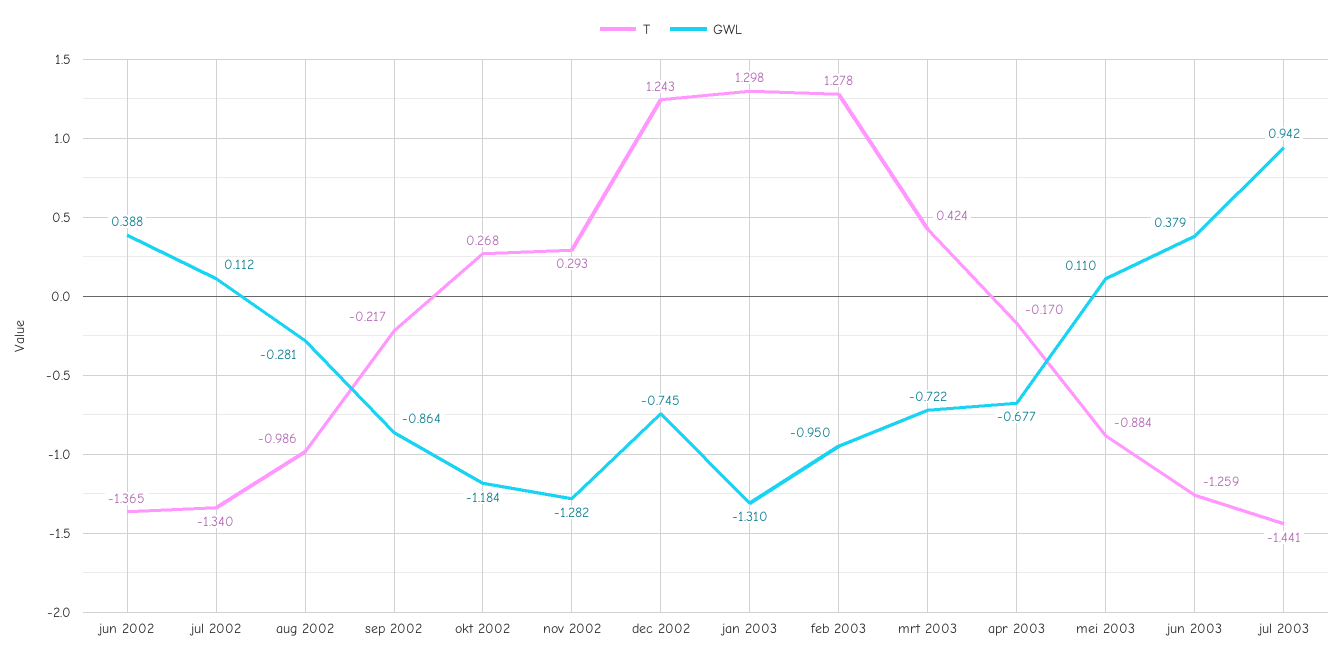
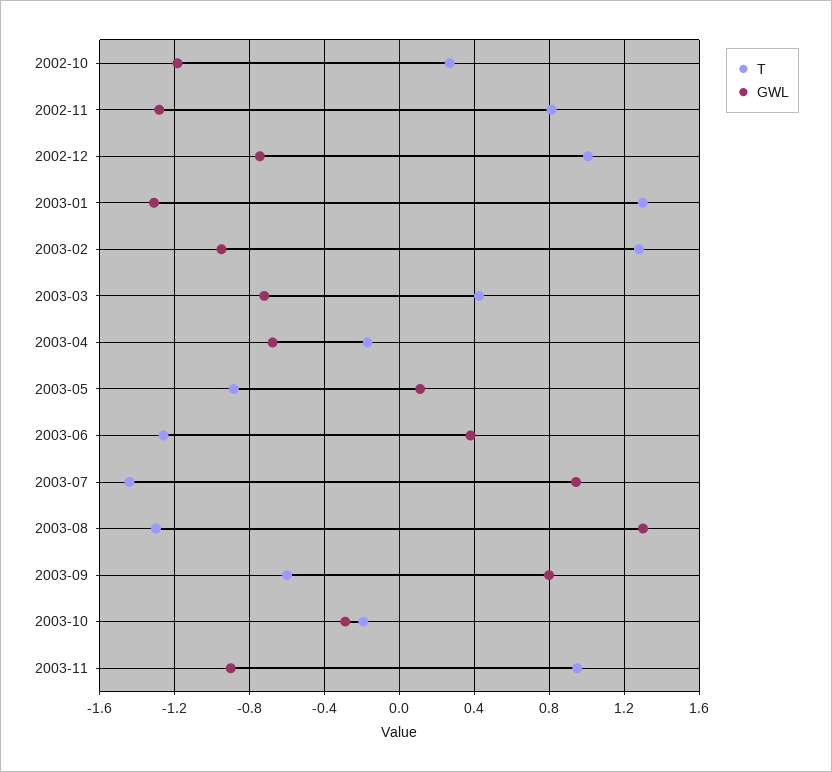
T, jun 2002: -1.365 -> none
GWL, jun 2002: 0.388 -> none
T, jul 2002: -1.34 -> none
GWL, jul 2002: 0.112 -> none
T, aug 2002: -0.986 -> none
GWL, aug 2002: -0.281 -> none
T, sep 2002: -0.217 -> none
GWL, sep 2002: -0.864 -> none
T, nov 2002: 0.293 -> 0.8
T, dec 2002: 1.243 -> 1
T, 2003-08: none -> -1.3
GWL, 2003-08: none -> 1.3
T, 2003-09: none -> -0.6
GWL, 2003-09: none -> 0.8
T, 2003-10: none -> -0.2
GWL, 2003-10: none -> -0.3
T, 2003-11: none -> 0.95
GWL, 2003-11: none -> -0.9

